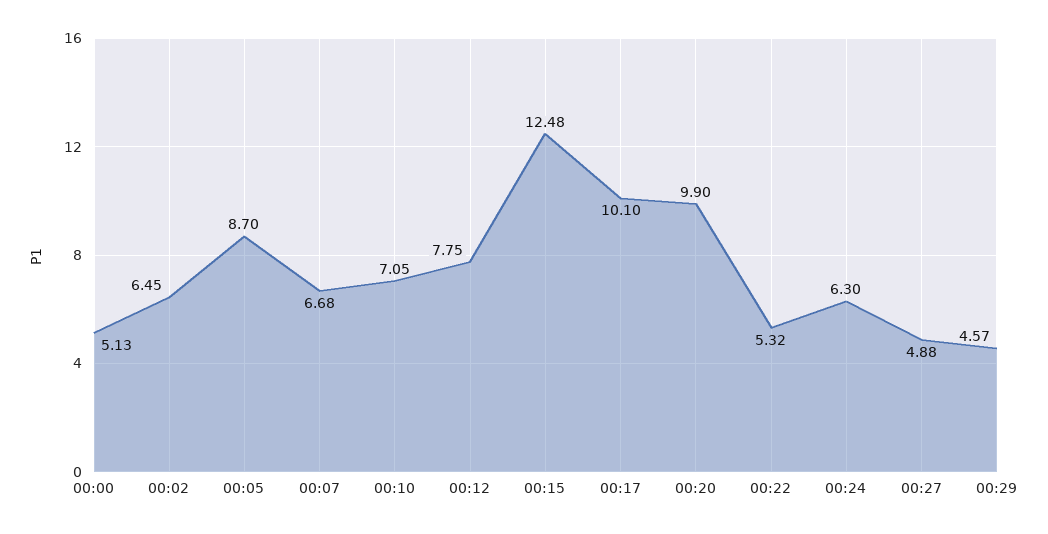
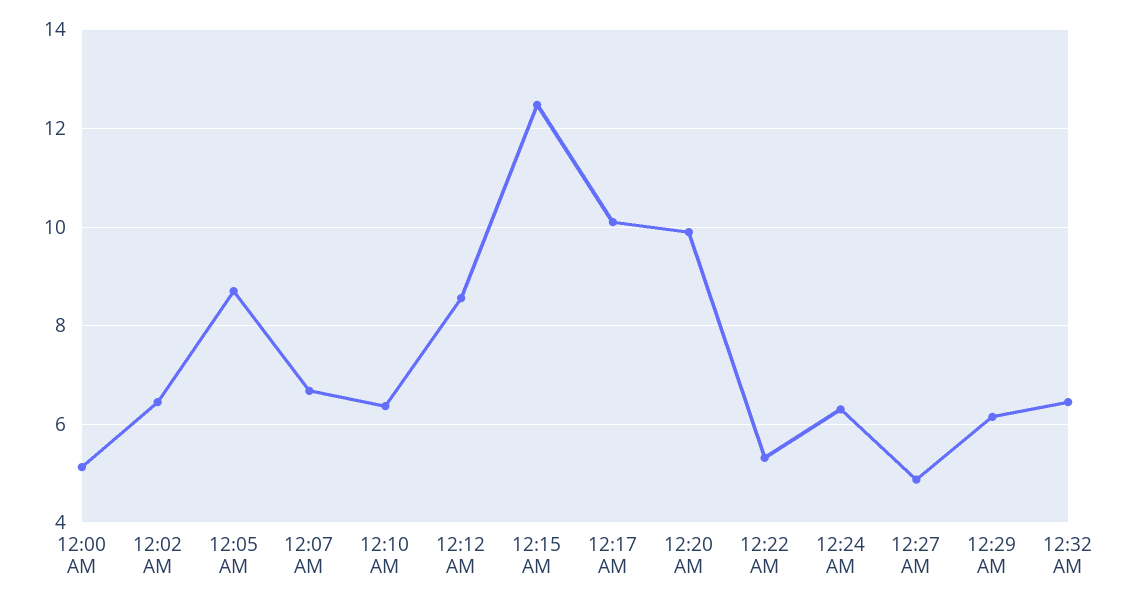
00:10: 7.05 -> 6.4
00:12: 7.75 -> 8.6
00:29: 4.57 -> 6.2
12:32 AM: none -> 6.4

